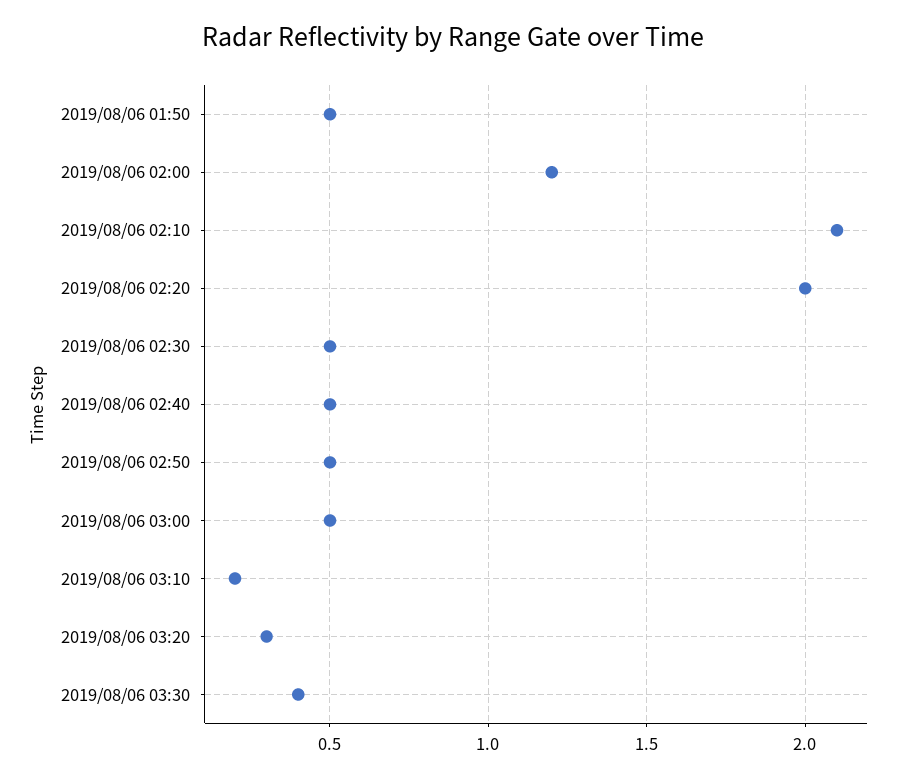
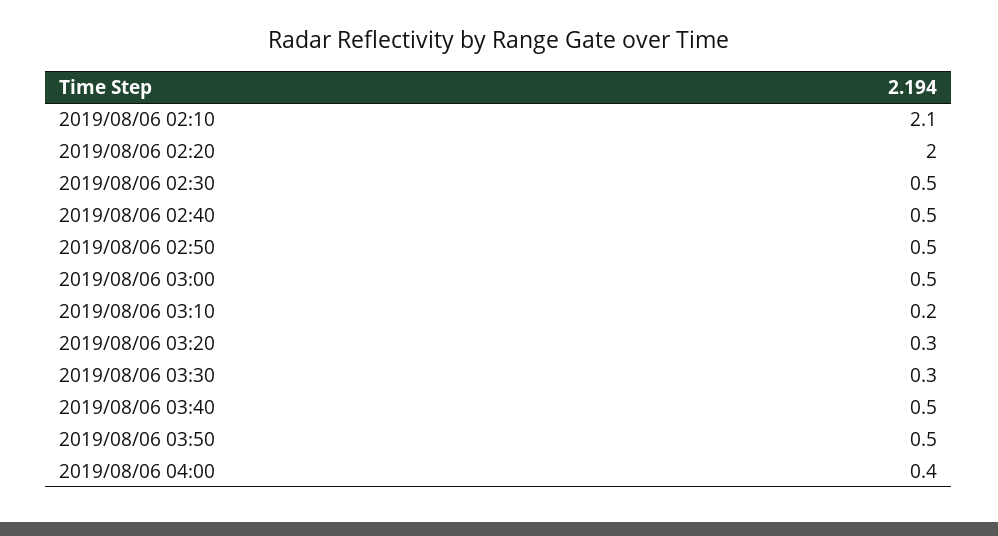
2019/08/06 01:50: 0.5 -> none
2019/08/06 02:00: 1.2 -> none
2019/08/06 03:30: 0.4 -> 0.3
2019/08/06 03:40: none -> 0.5
2019/08/06 03:50: none -> 0.5
2019/08/06 04:00: none -> 0.4

